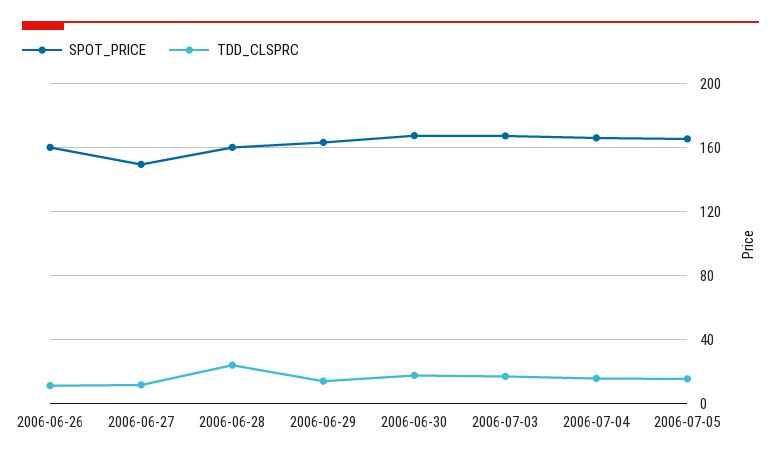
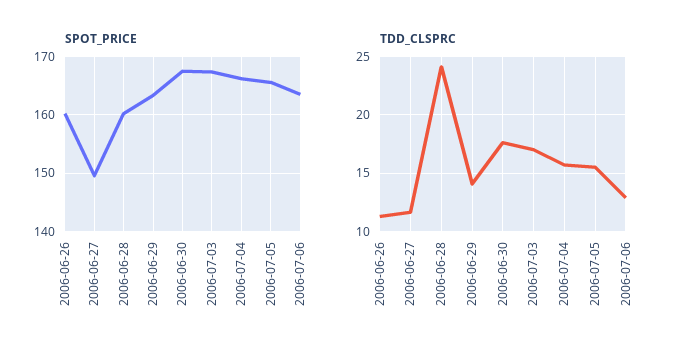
SPOT_PRICE, 2006-07-06: none -> 164
TDD_CLSPRC, 2006-07-06: none -> 13

